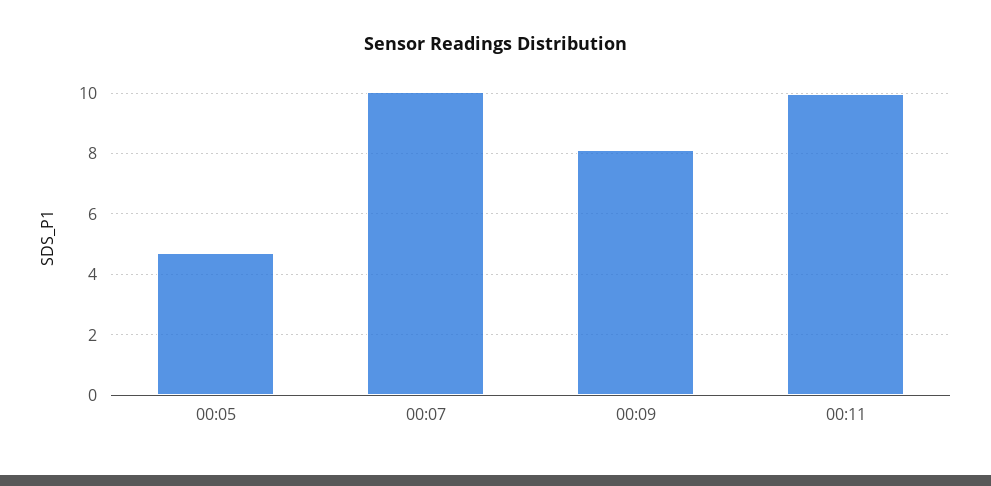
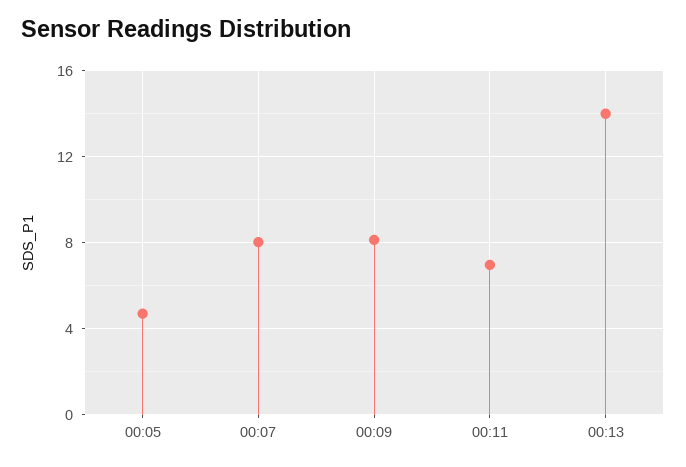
00:07: 10 -> 8
00:11: 10 -> 7
00:13: none -> 14

